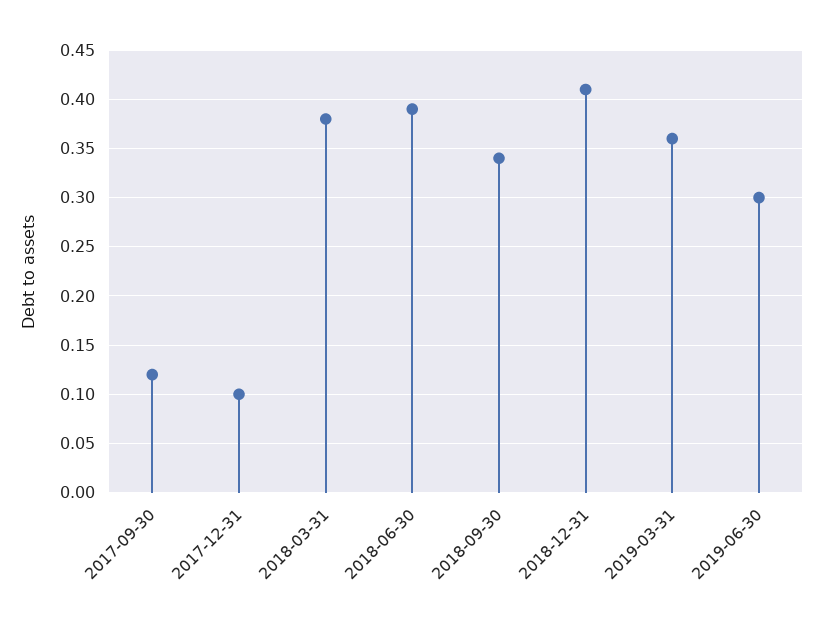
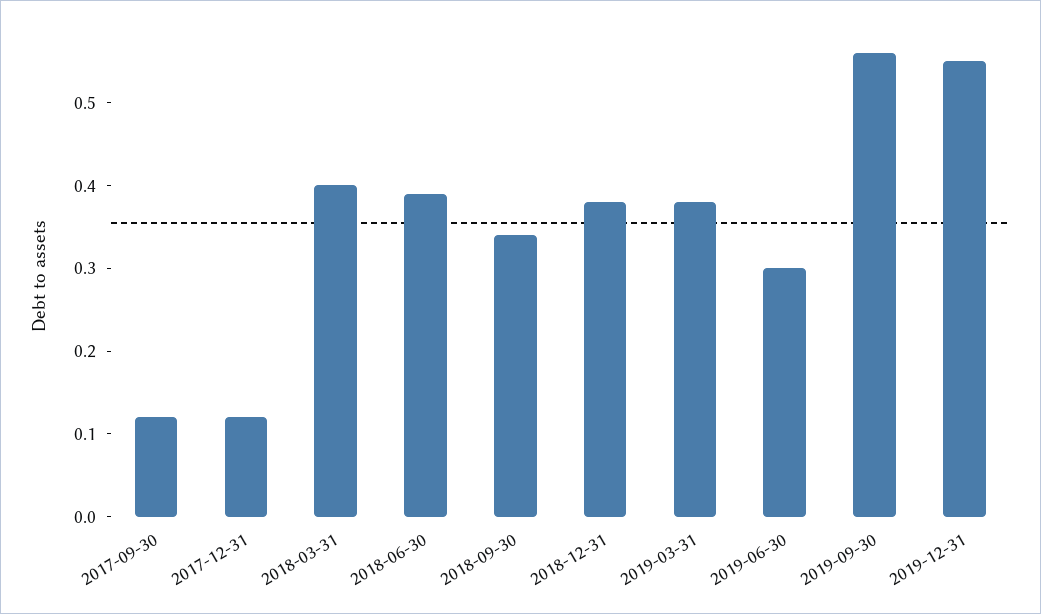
2017-12-31: 0.1 -> 0.12
2018-03-31: 0.38 -> 0.4
2018-12-31: 0.41 -> 0.38
2019-03-31: 0.36 -> 0.38
2019-09-30: none -> 0.56
2019-12-31: none -> 0.55

